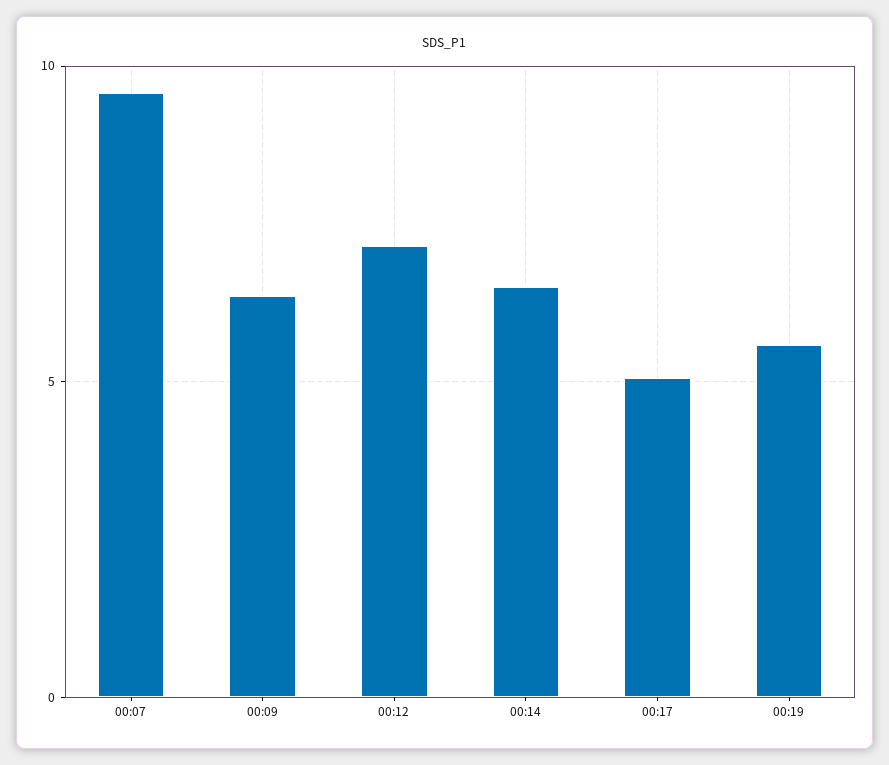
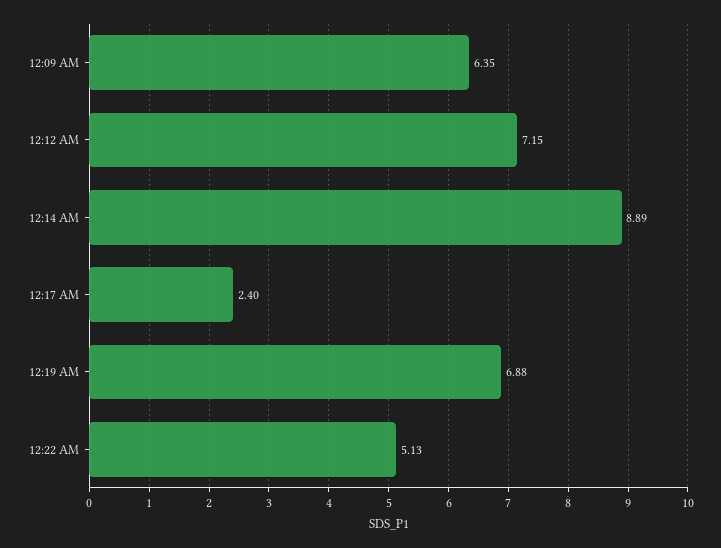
00:07: 9.5 -> none
00:14: 6.5 -> 8.89
00:17: 5 -> 2.4
00:19: 5.5 -> 6.88
12:22 AM: none -> 5.13

